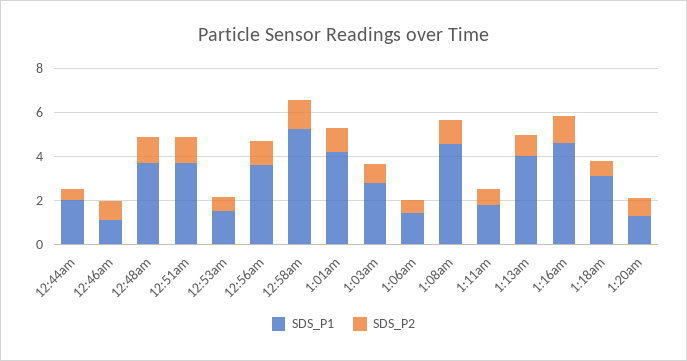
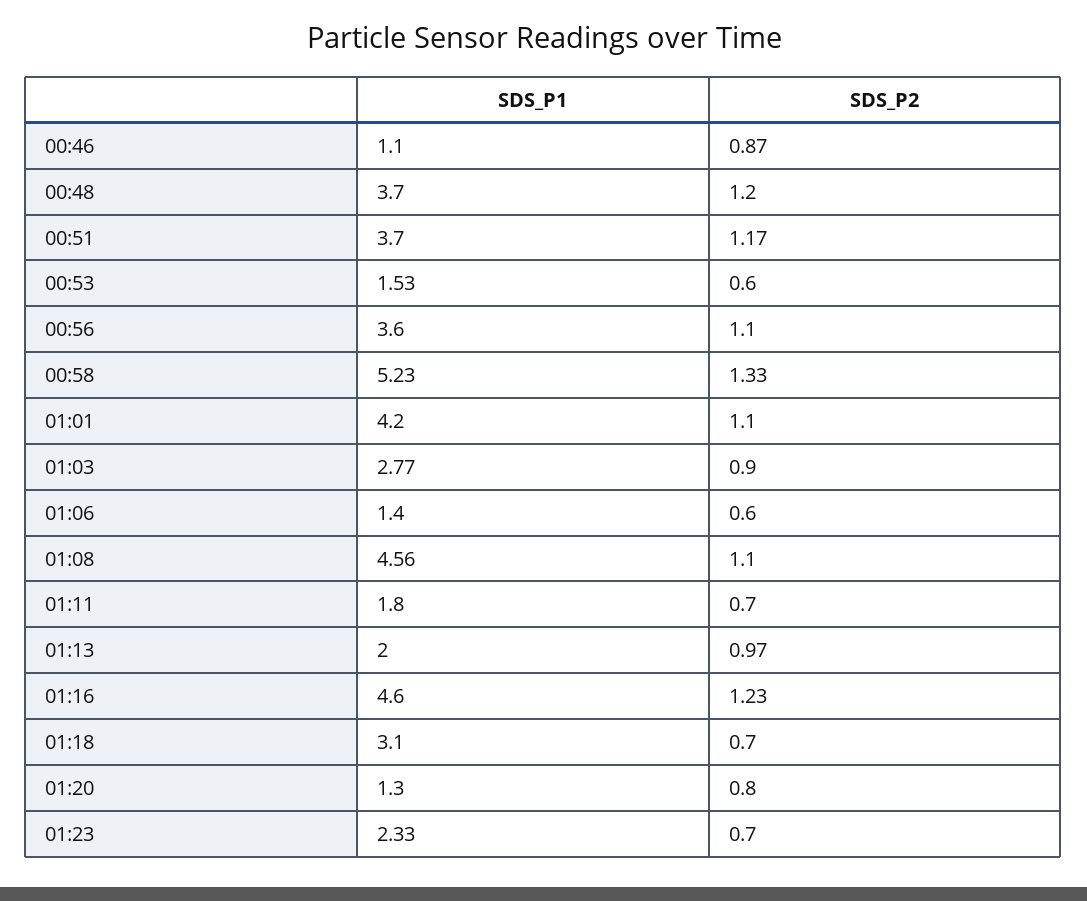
SDS_P1, 12:44am: 2 -> none
SDS_P2, 12:44am: 0.5 -> none
SDS_P1, 1:13am: 4 -> 2
SDS_P1, 01:23: none -> 2.33
SDS_P2, 01:23: none -> 0.7

